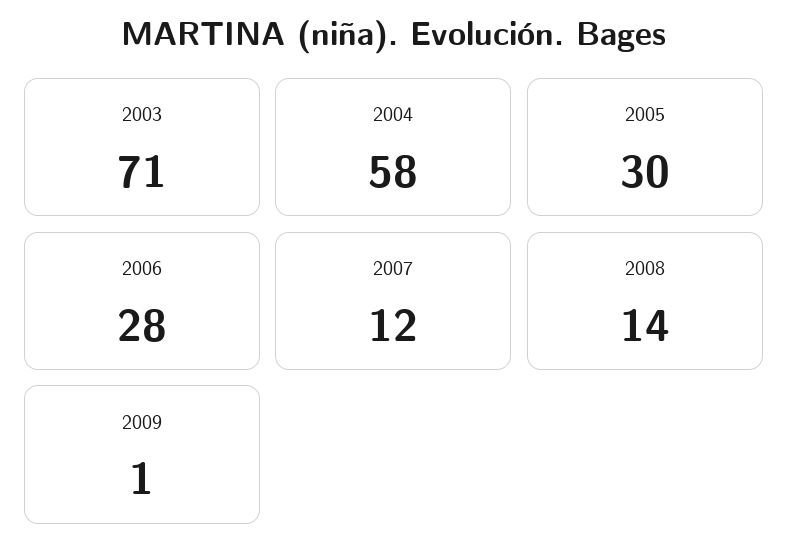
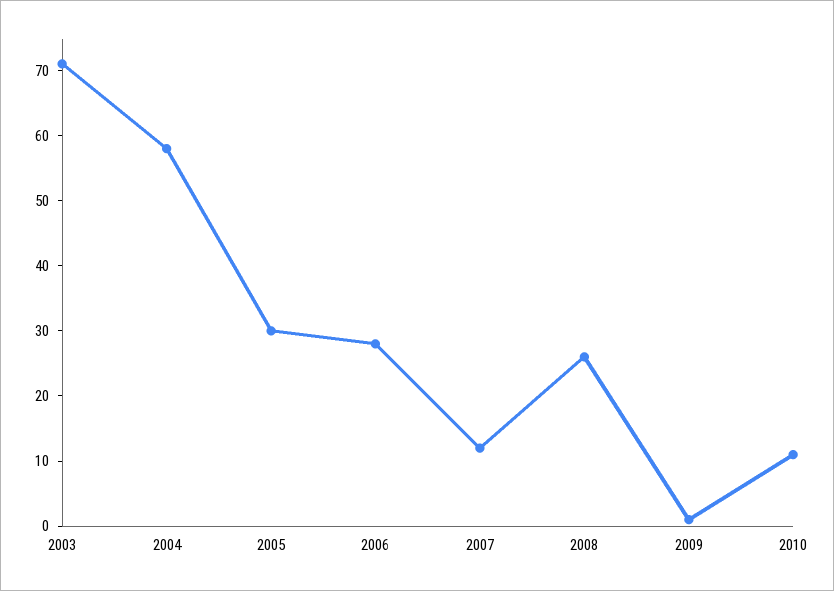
2008: 14 -> 25
2010: none -> 10

